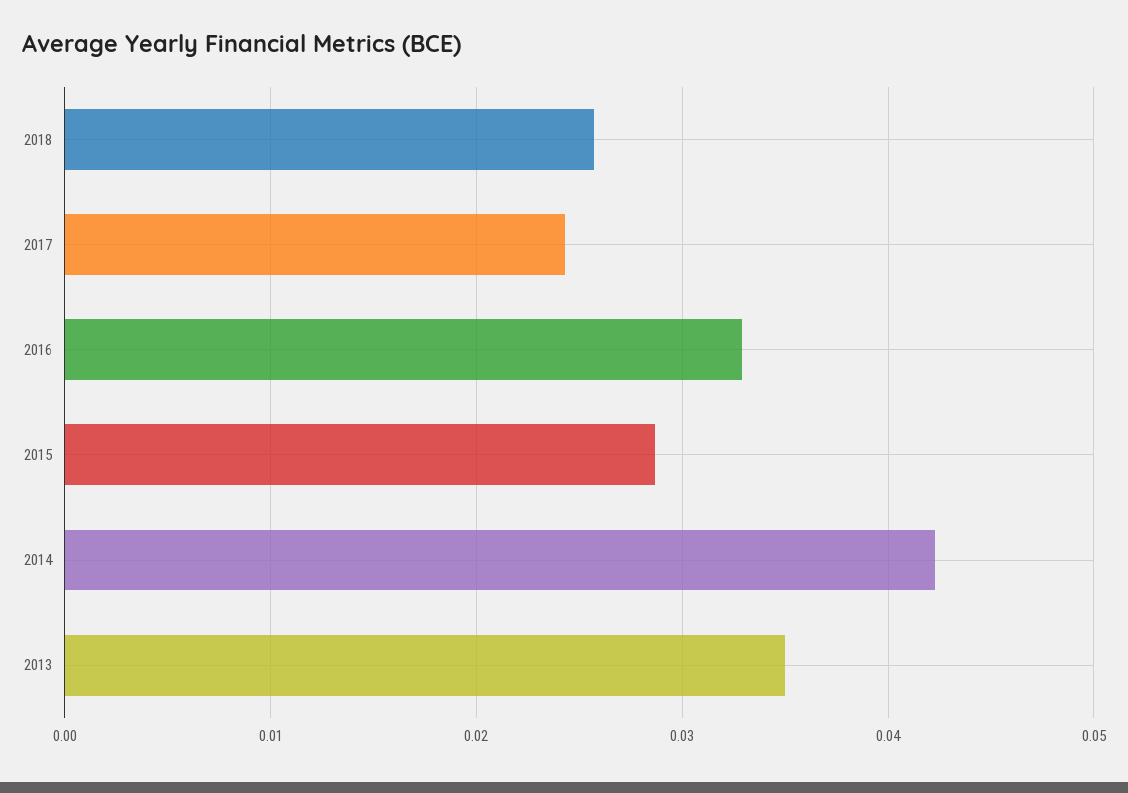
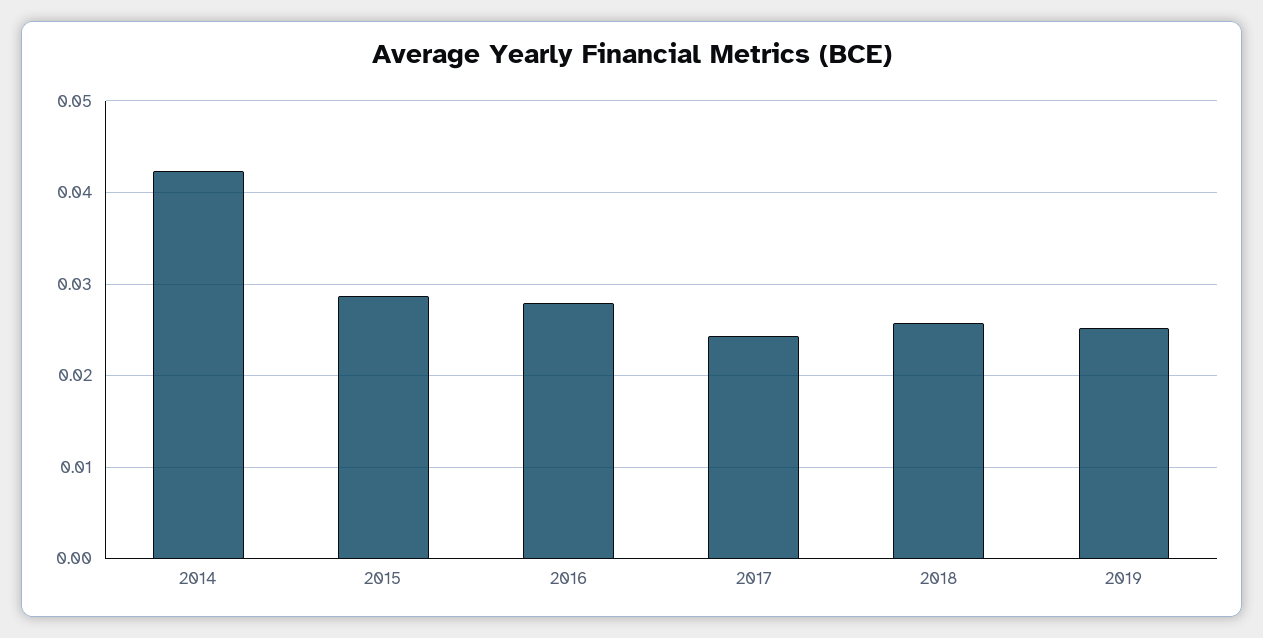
2016: 0.033 -> 0.028
2013: 0.035 -> none
2019: none -> 0.025

